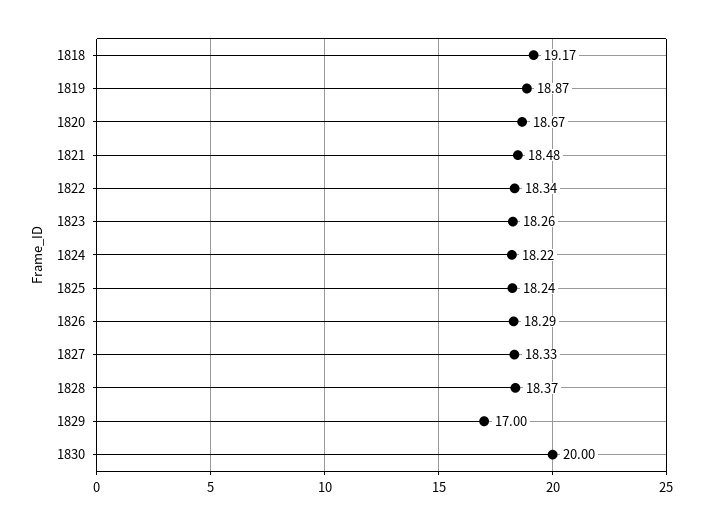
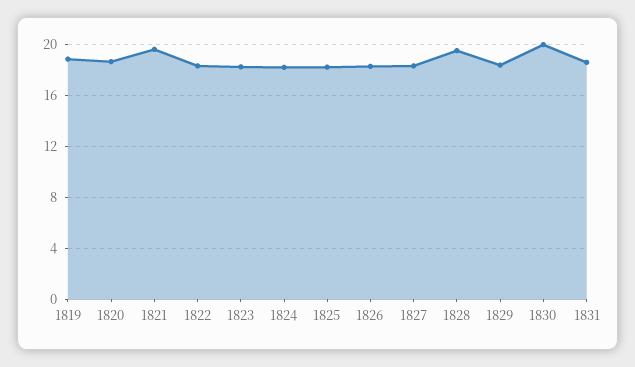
1818: 19.17 -> none
1821: 18.48 -> 19.5
1828: 18.37 -> 19.5
1829: 17 -> 18.5
1831: none -> 18.5

